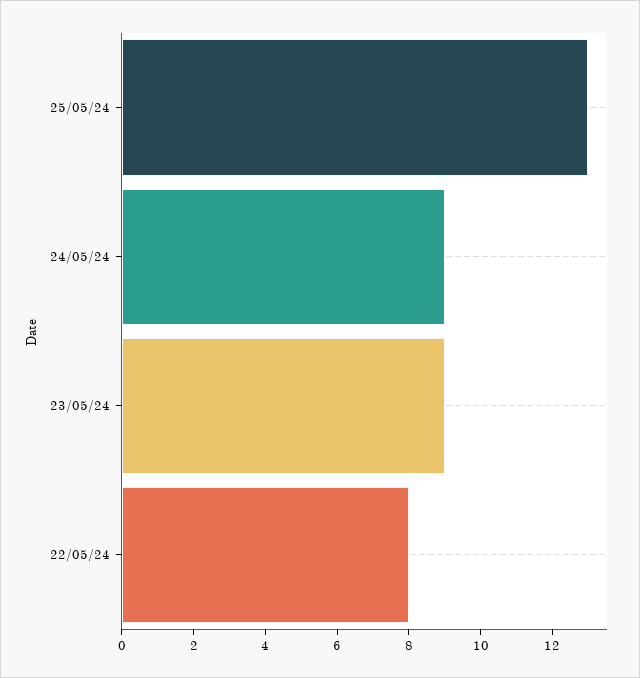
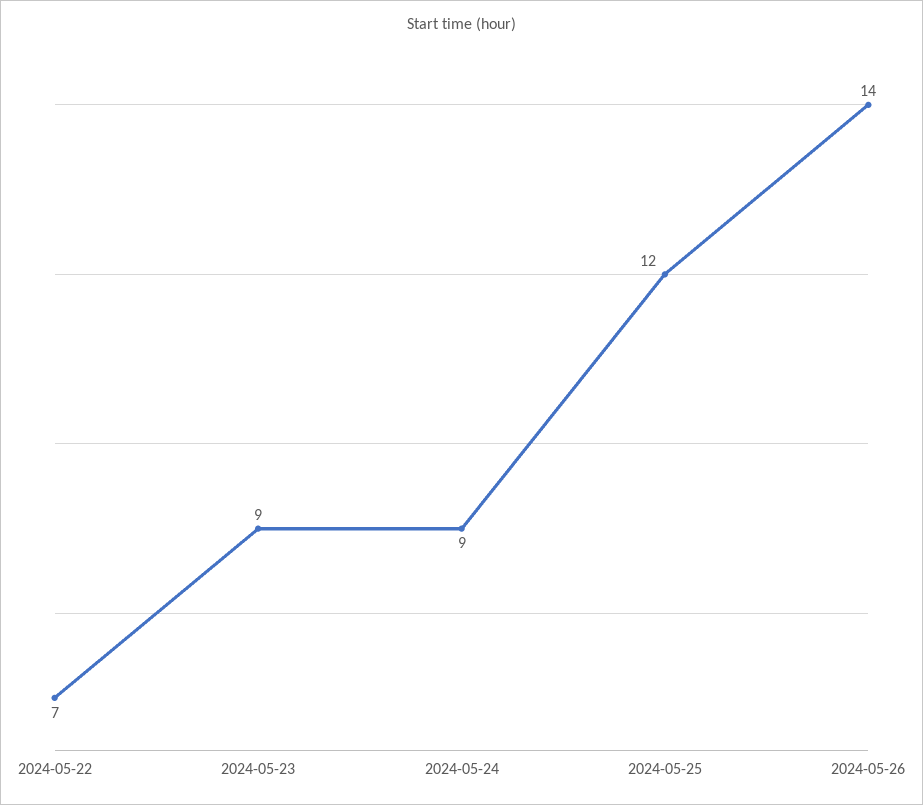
25/05/24: 13 -> 12
22/05/24: 8 -> 7
2024-05-26: none -> 14

